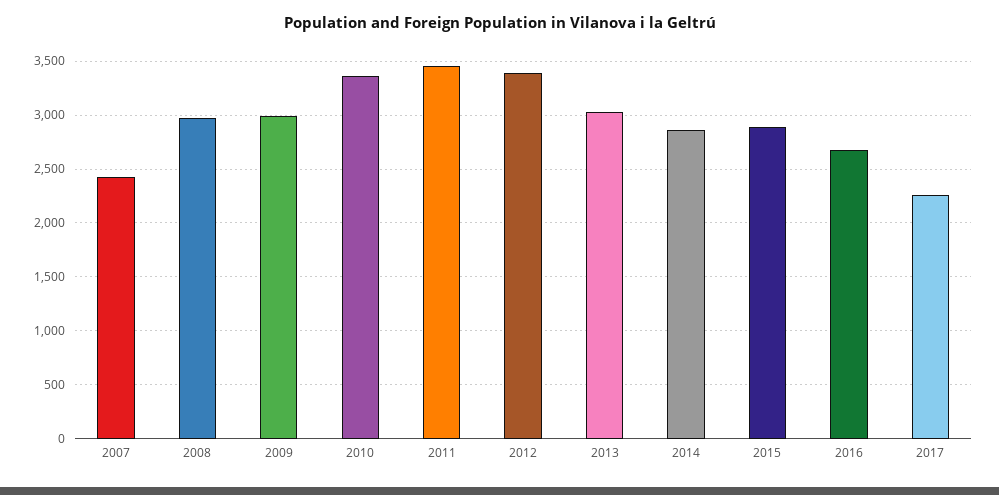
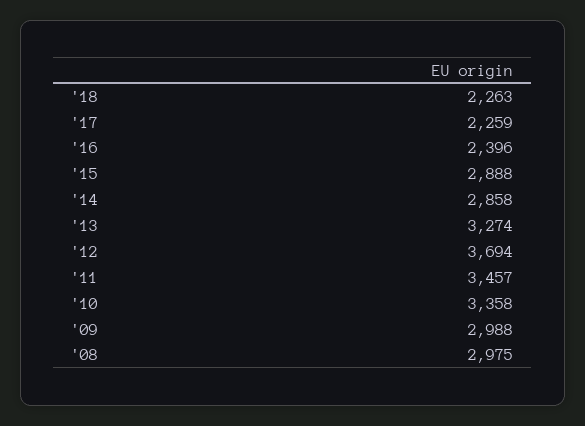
2007: 2400 -> none
2012: 3400 -> 3694
2013: 3000 -> 3274
2016: 2700 -> 2396
'18: none -> 2263

